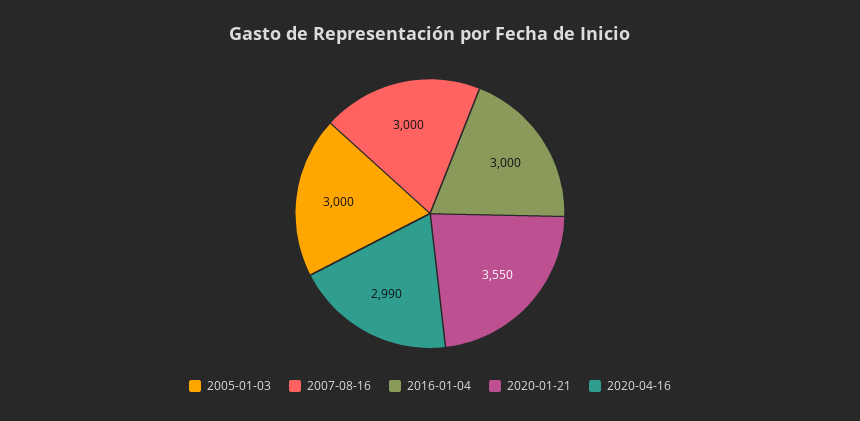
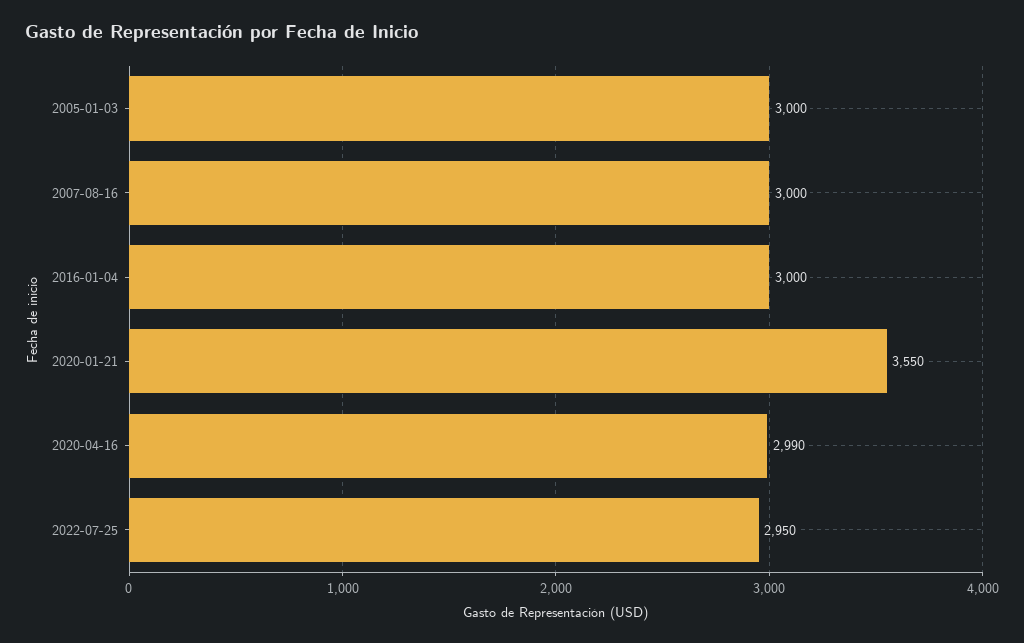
2022-07-25: none -> 2950

